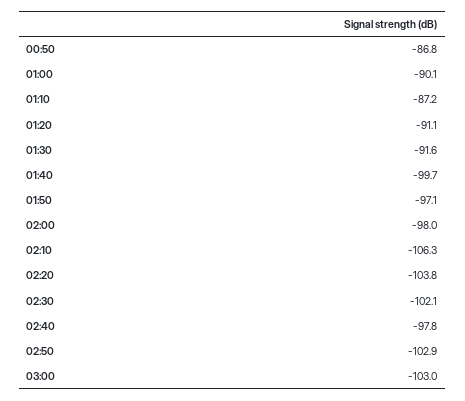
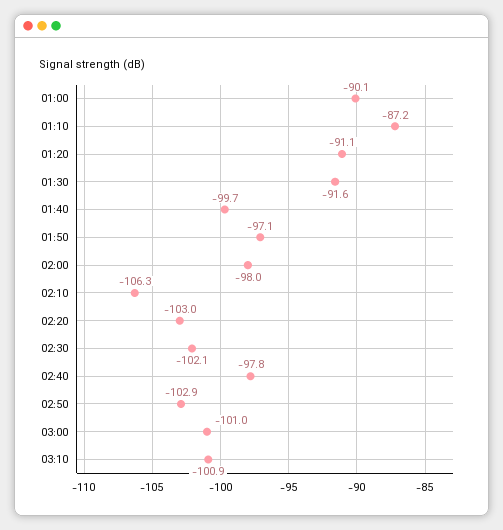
00:50: -86.8 -> none
02:20: -103.8 -> -103
03:00: -103 -> -101
03:10: none -> -100.9

